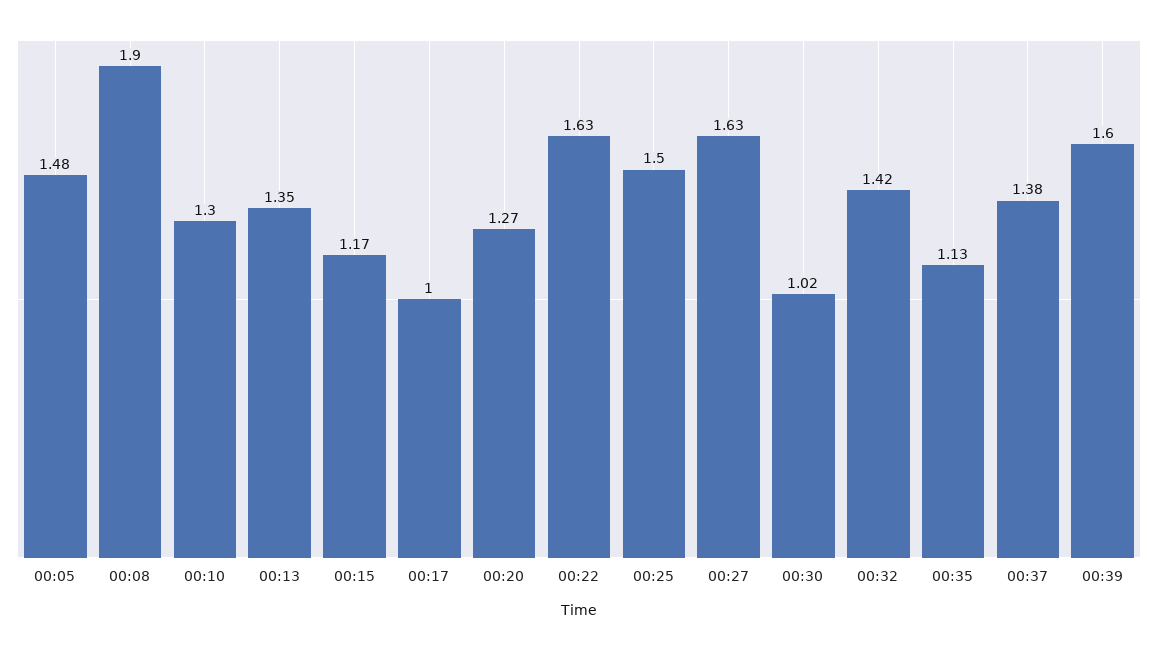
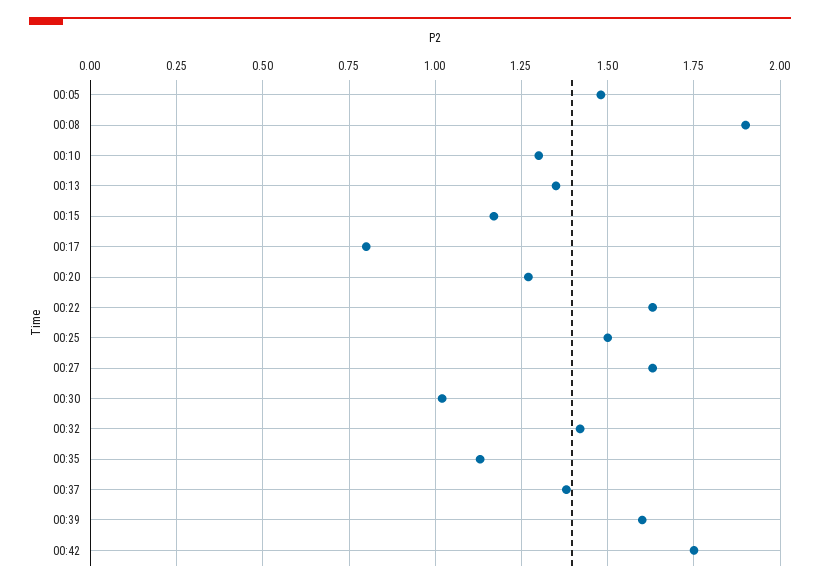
00:17: 1 -> 0.8
00:42: none -> 1.75

